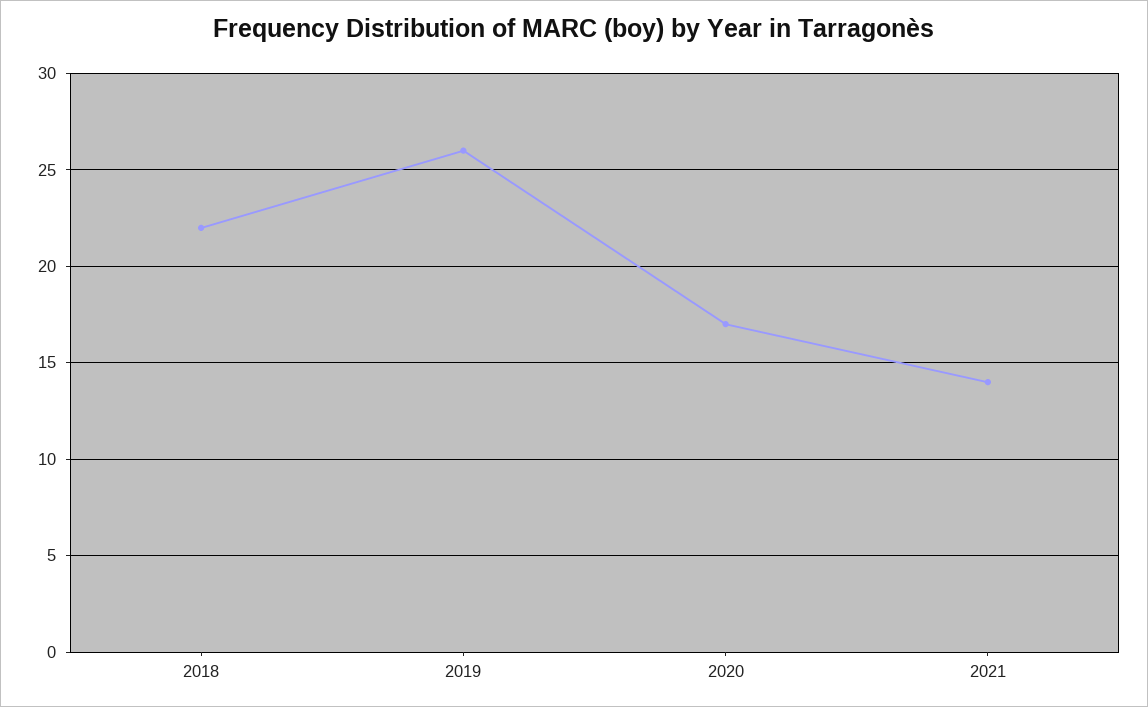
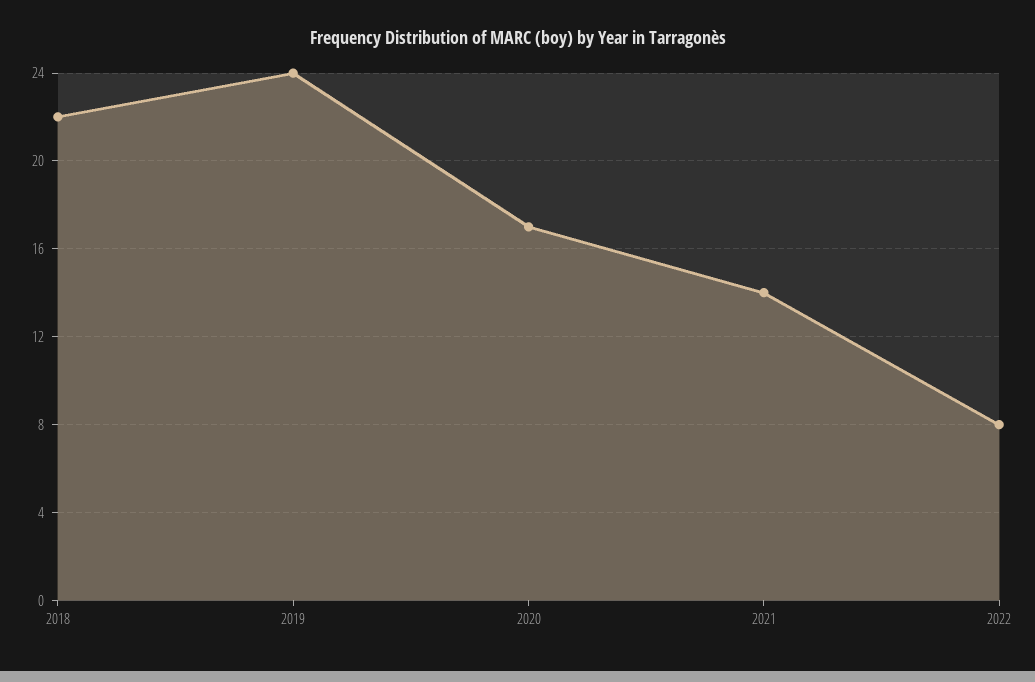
2019: 26 -> 24
2022: none -> 8

